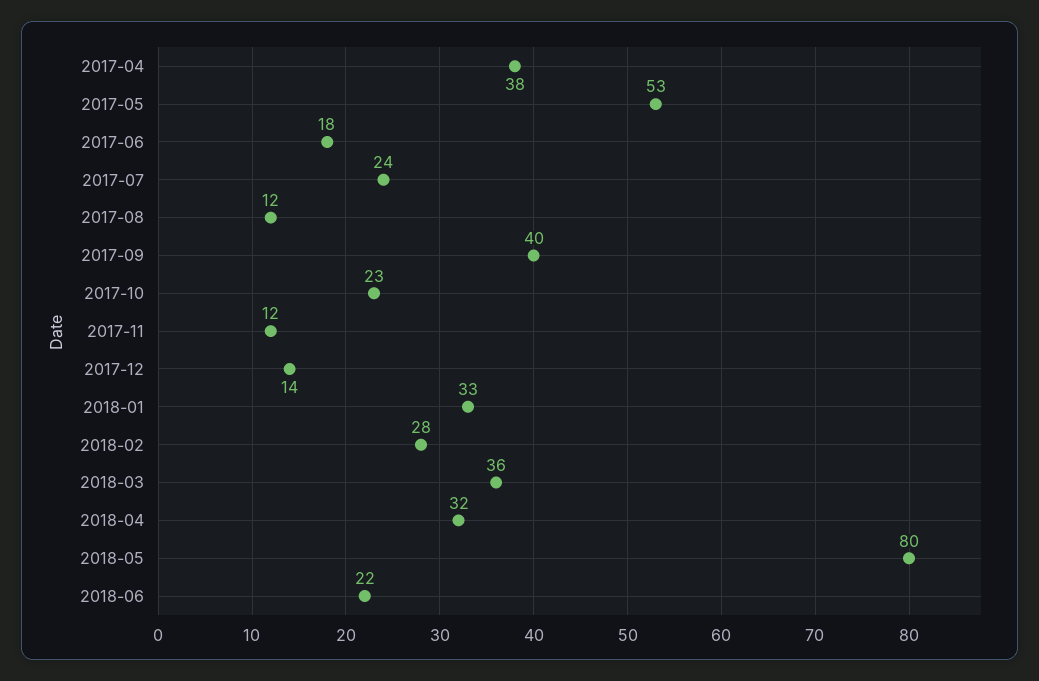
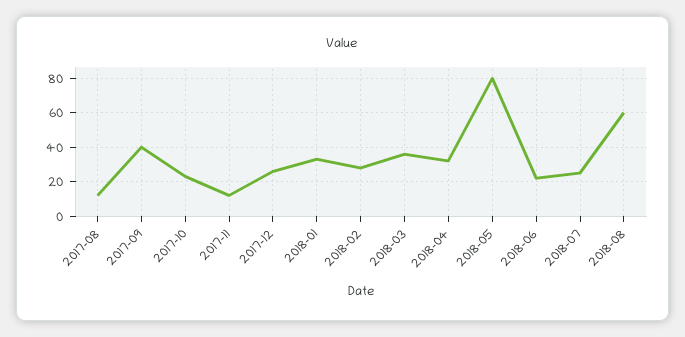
2017-04: 38 -> none
2017-05: 53 -> none
2017-06: 18 -> none
2017-07: 24 -> none
2017-12: 14 -> 25
2018-07: none -> 25
2018-08: none -> 60

